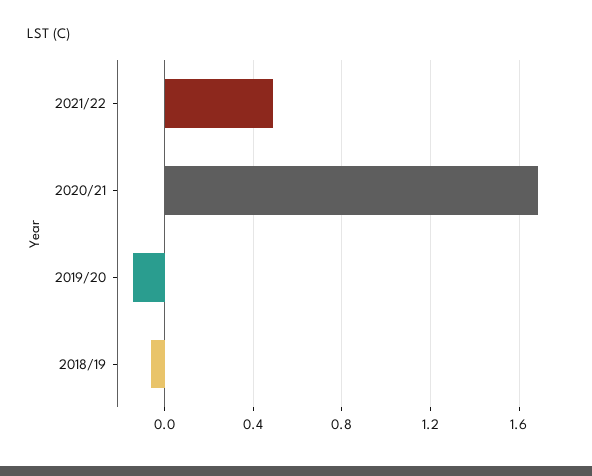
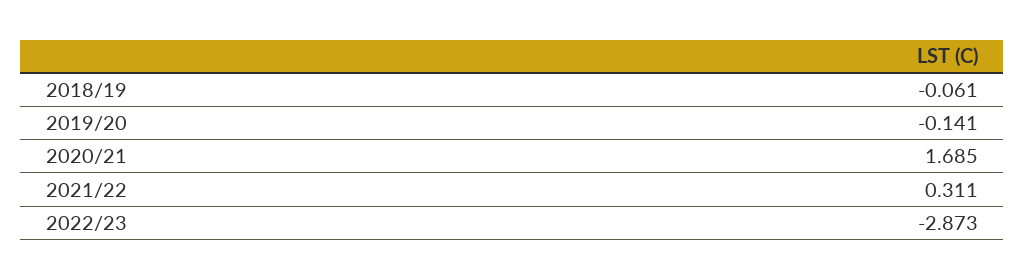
2021/22: 0.5 -> 0.311
2022/23: none -> -2.873

